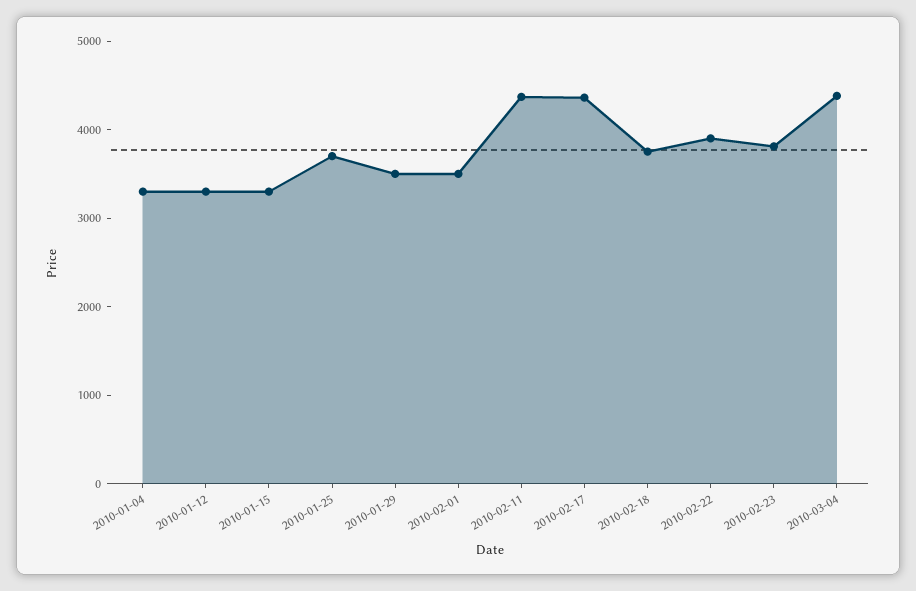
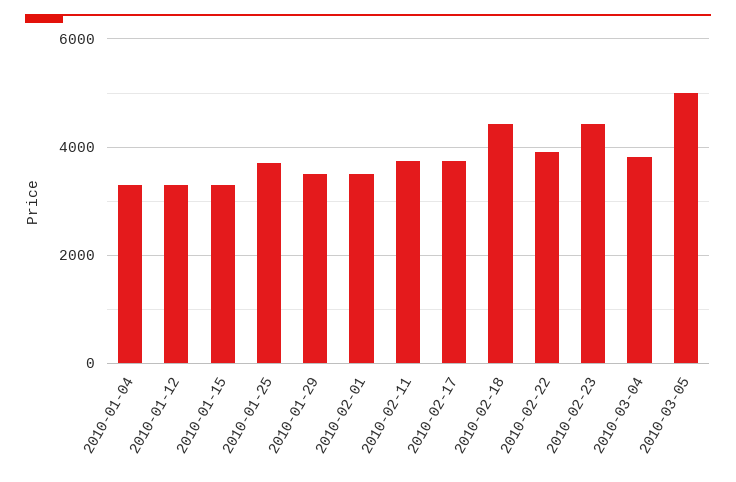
2010-02-11: 4400 -> 3800
2010-02-17: 4400 -> 3800
2010-02-18: 3800 -> 4400
2010-02-23: 3800 -> 4400
2010-03-04: 4400 -> 3800
2010-03-05: none -> 5000

